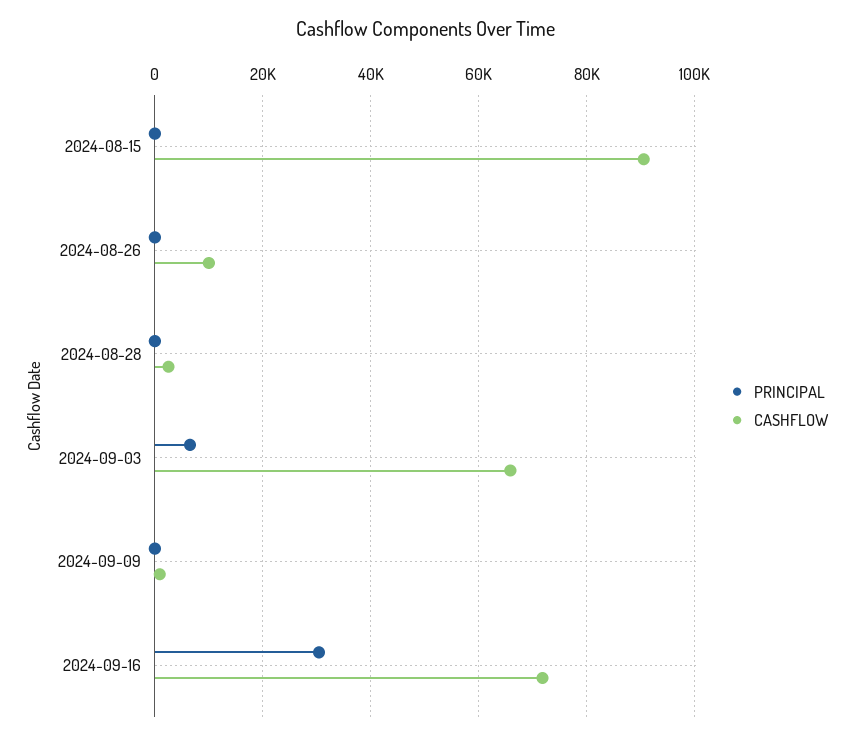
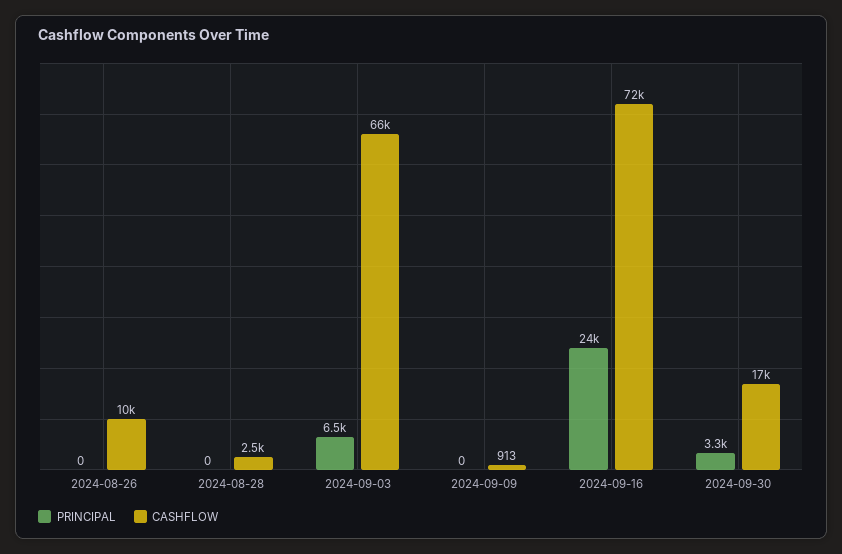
PRINCIPAL, 2024-08-15: 0 -> none
CASHFLOW, 2024-08-15: 90000 -> none
PRINCIPAL, 2024-09-16: 30000 -> 24000
PRINCIPAL, 2024-09-30: none -> 3300
CASHFLOW, 2024-09-30: none -> 17000

